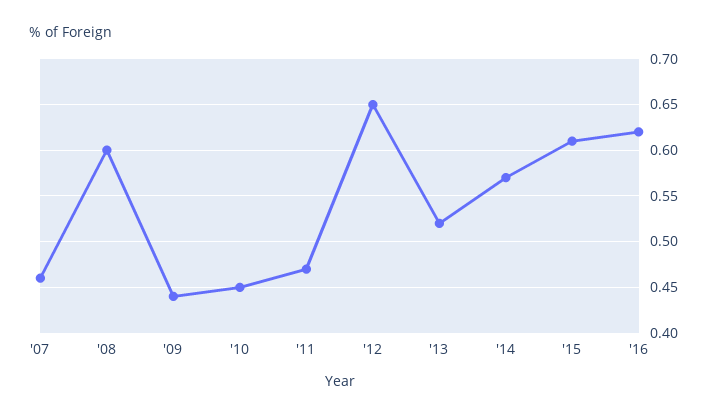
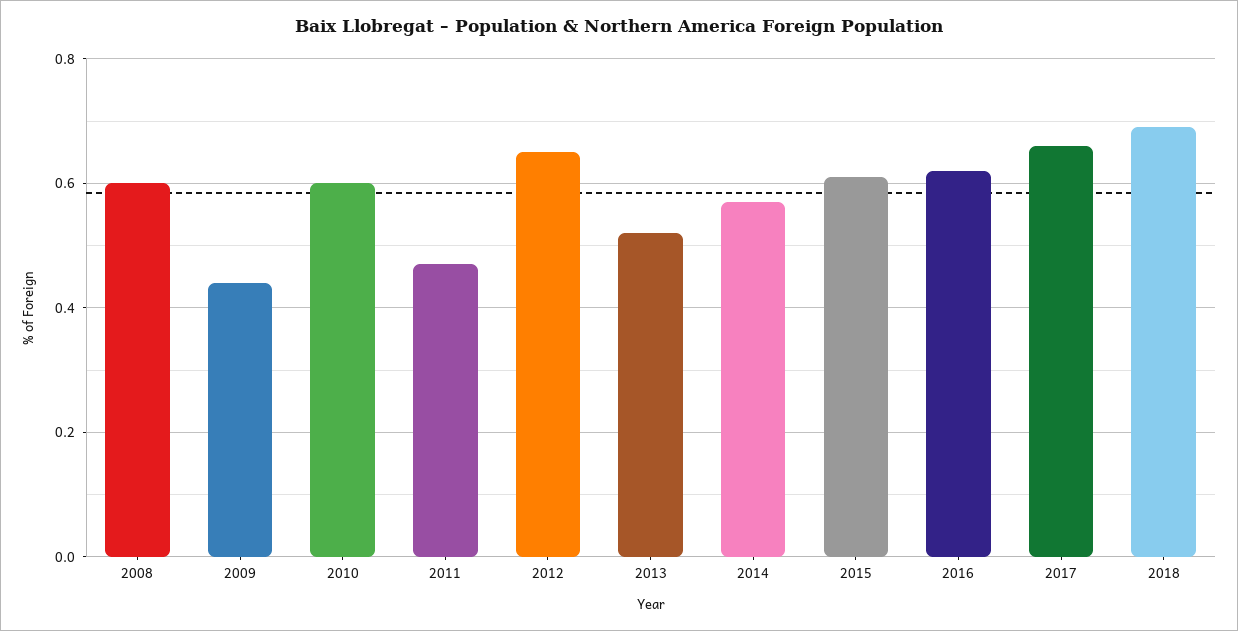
'07: 0.46 -> none
'10: 0.45 -> 0.6
2017: none -> 0.65
2018: none -> 0.7

